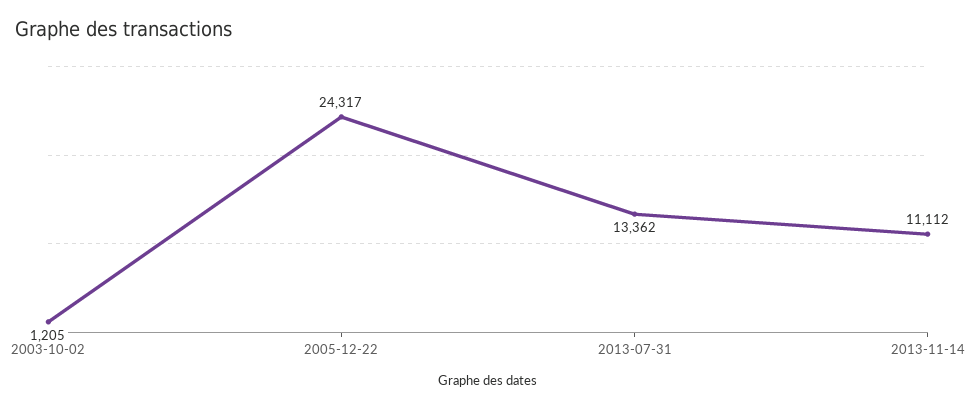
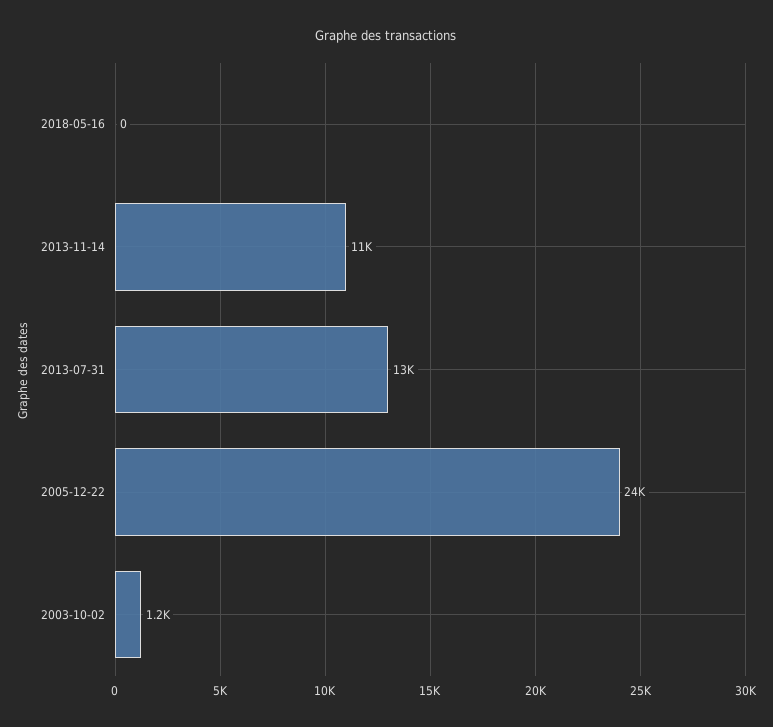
2018-05-16: none -> 0

